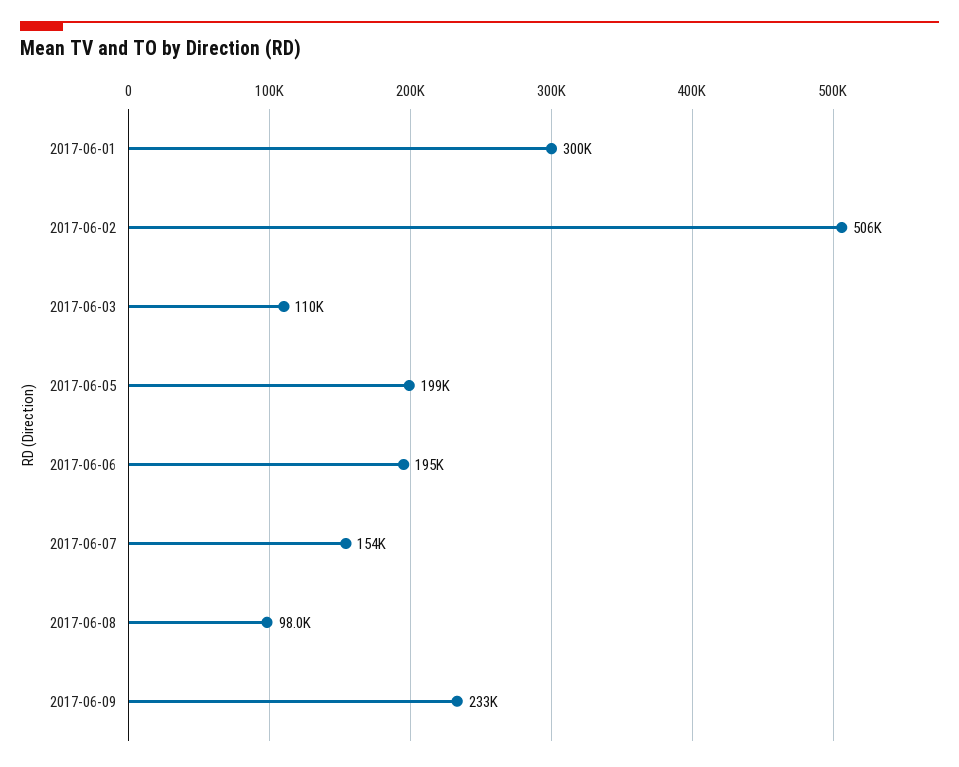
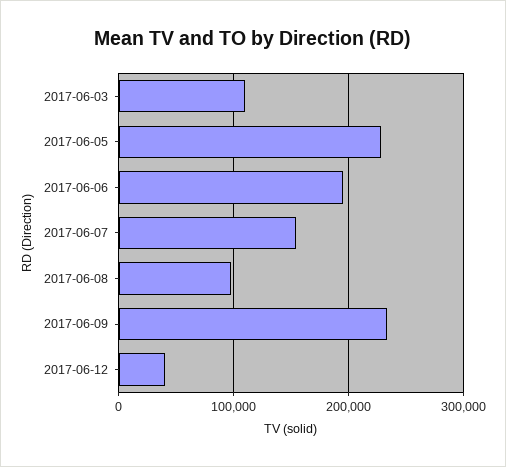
2017-06-01: 300000 -> none
2017-06-02: 506000 -> none
2017-06-05: 199000 -> 230000
2017-06-12: none -> 40000

